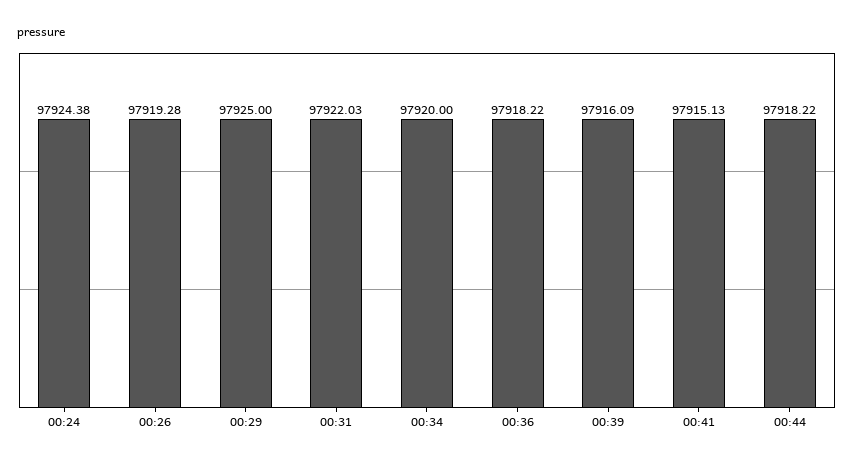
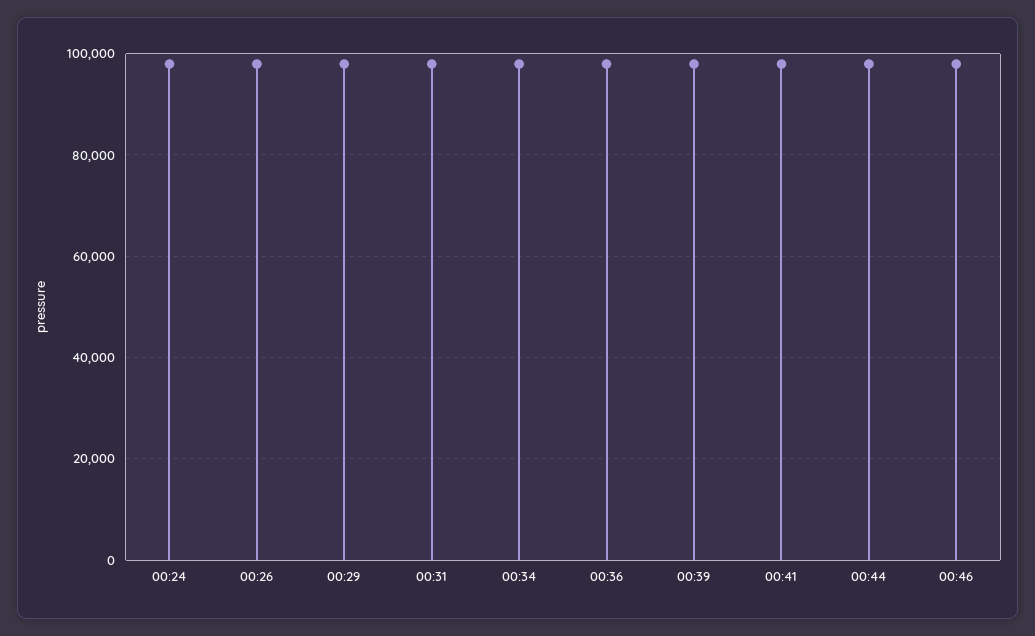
00:46: none -> 98000

